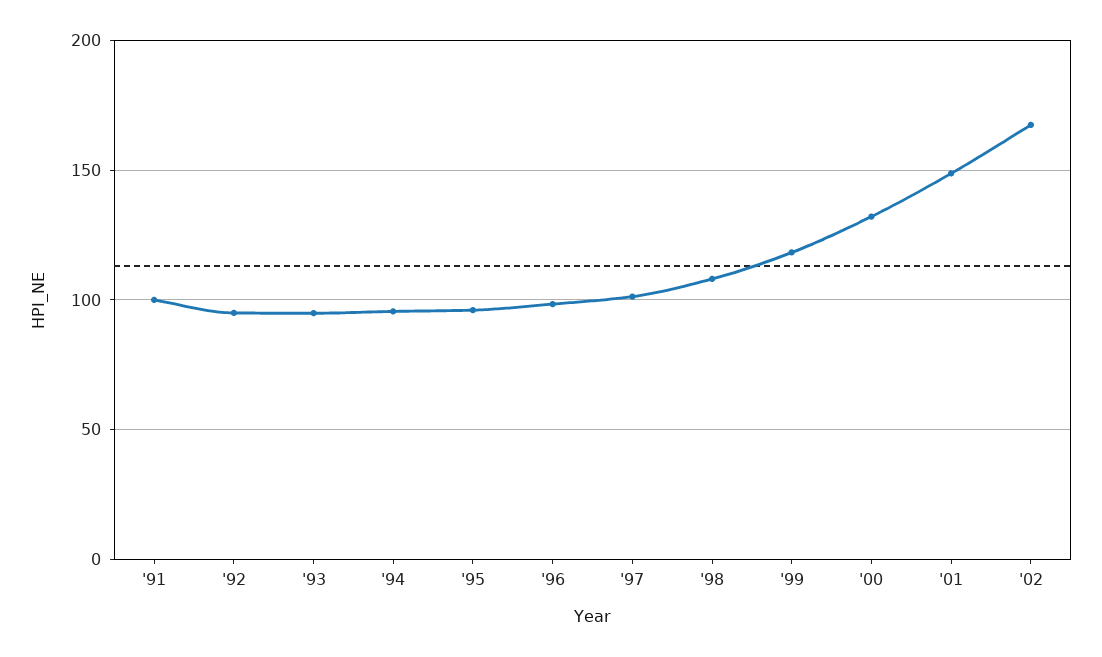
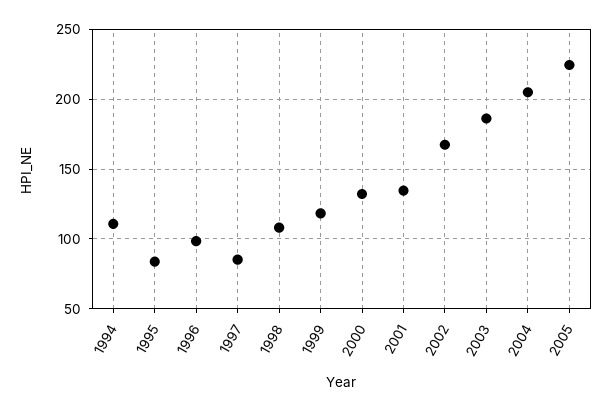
'91: 100 -> none
'92: 95 -> none
'93: 95 -> none
'94: 95 -> 110
'95: 95 -> 85
'97: 100 -> 85
'01: 150 -> 135
2003: none -> 185
2004: none -> 205
2005: none -> 225

